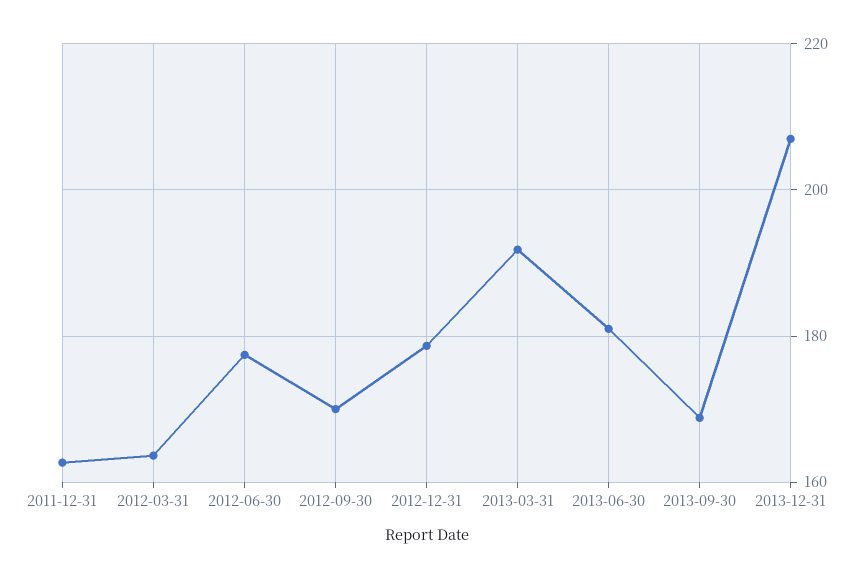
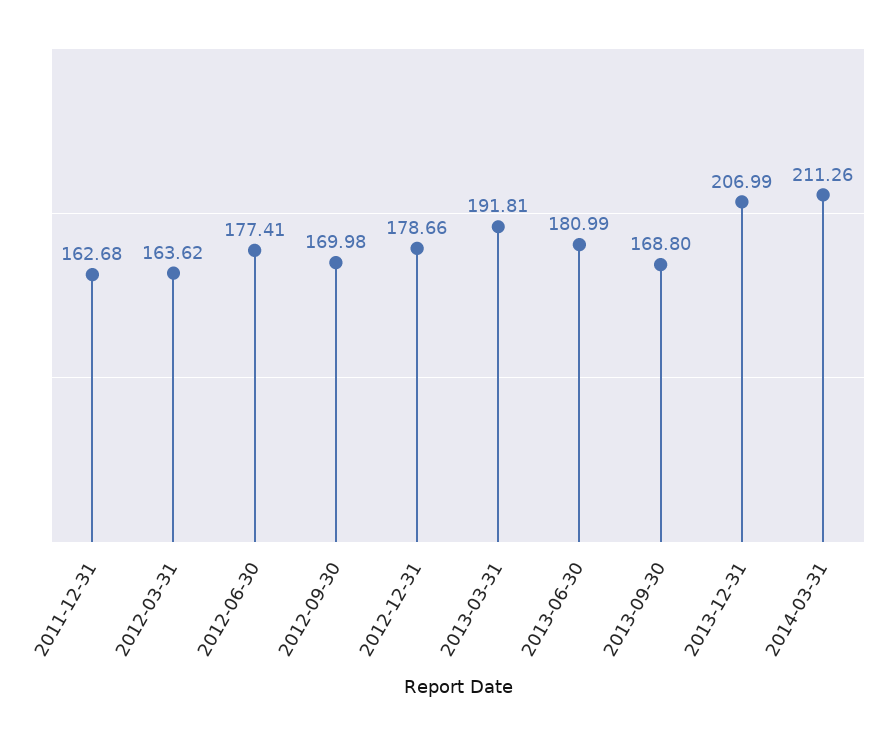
2014-03-31: none -> 211.26

